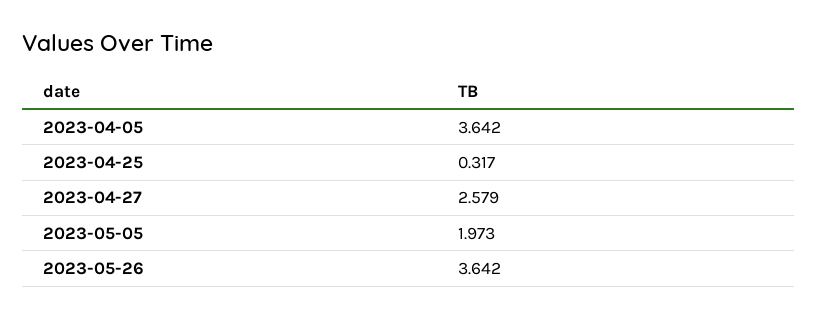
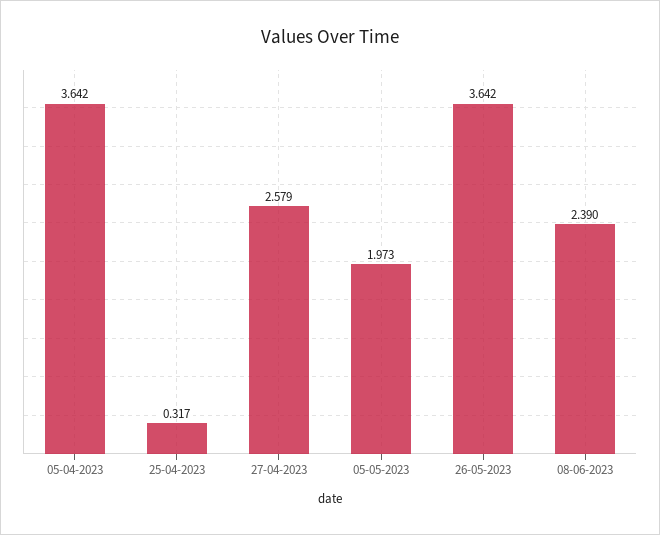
08-06-2023: none -> 2.39

